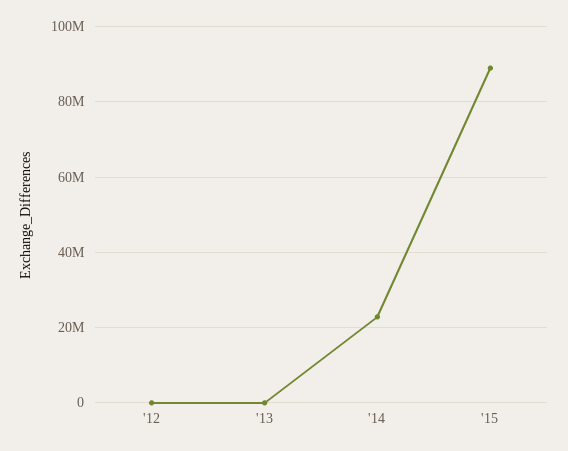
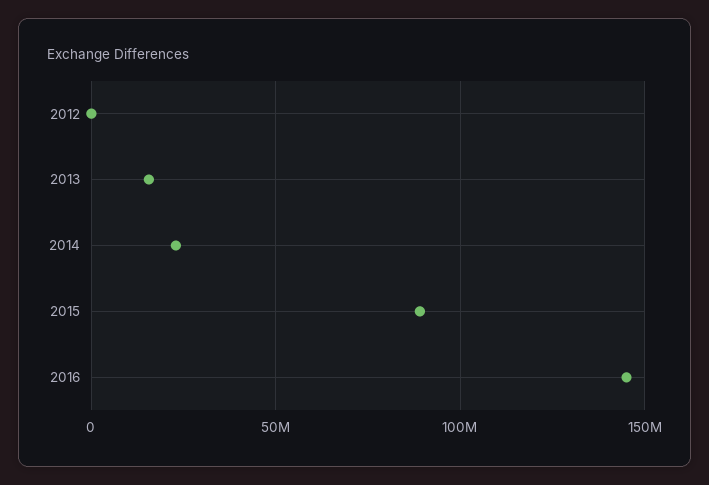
'13: 0 -> 15000000
2016: none -> 145000000

